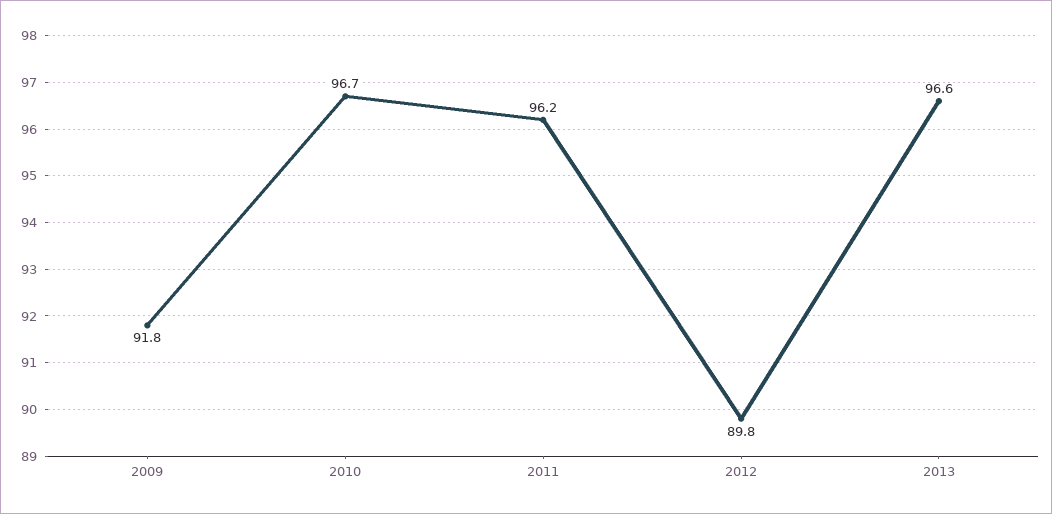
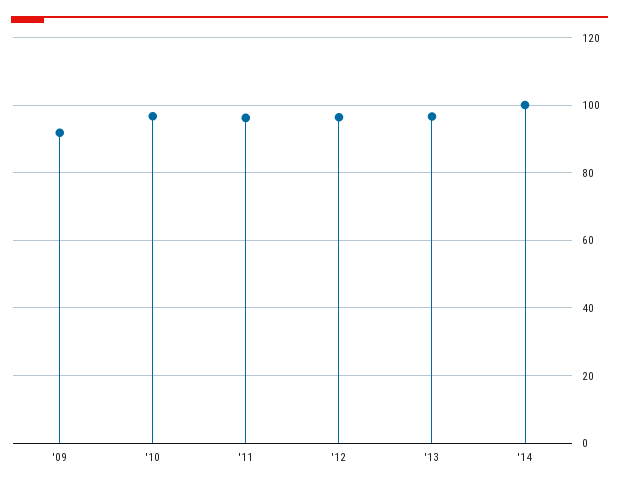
2012: 89.8 -> 96
'14: none -> 100

